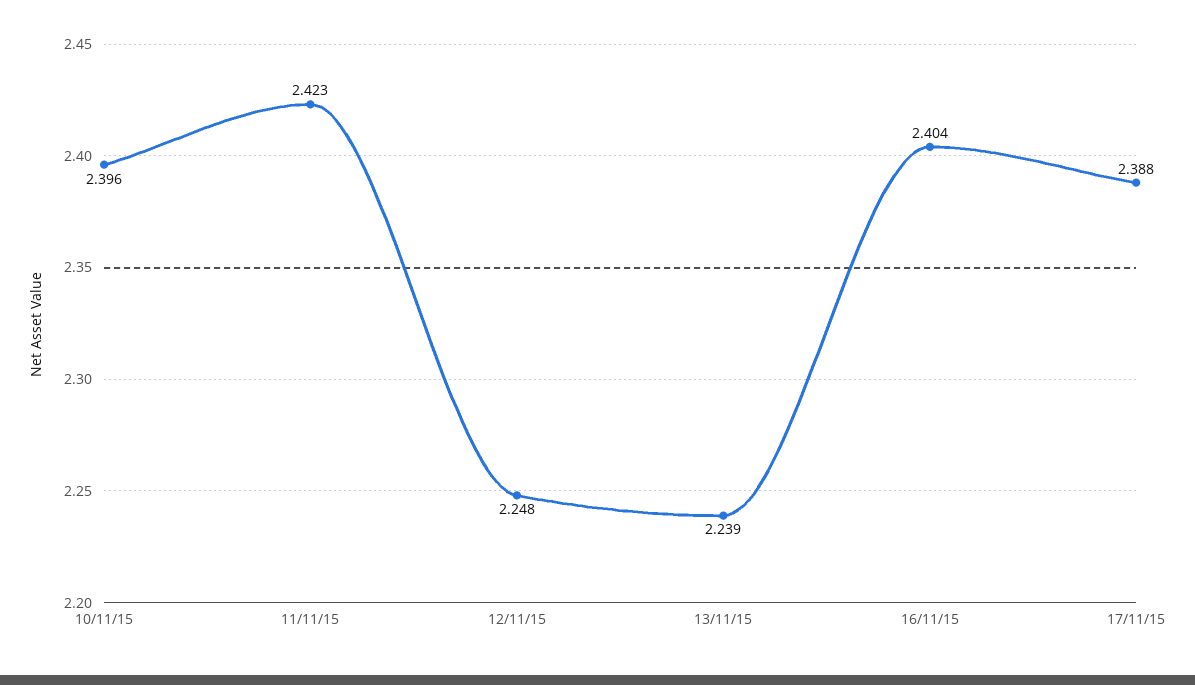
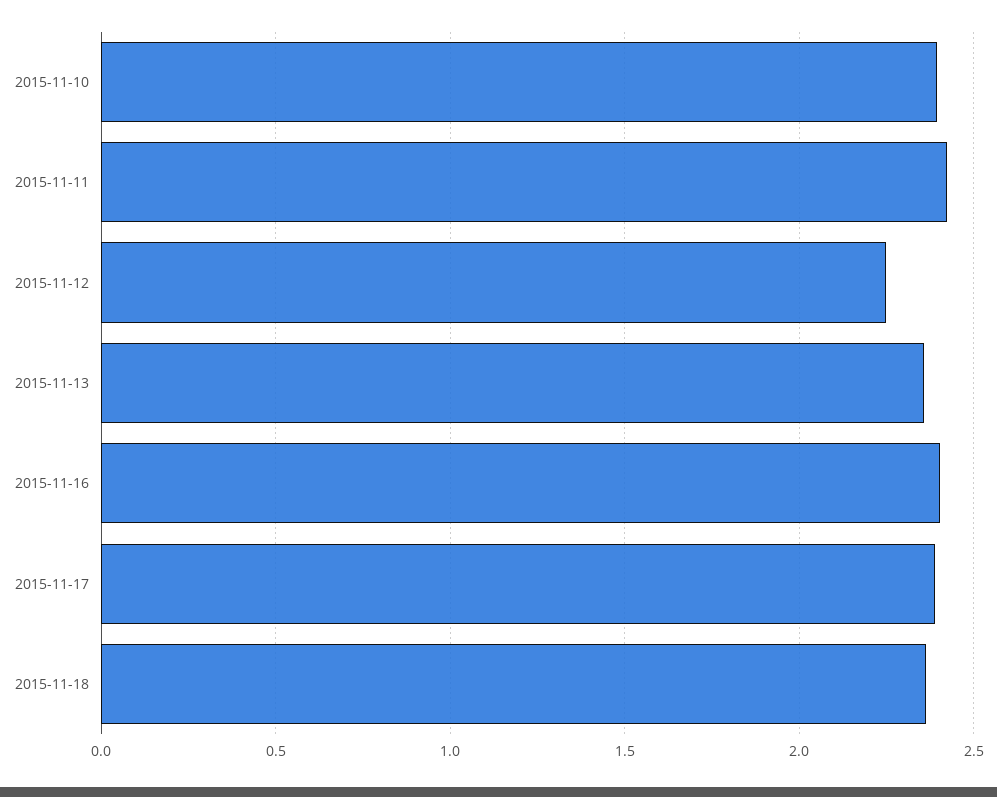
13/11/15: 2.239 -> 2.35
2015-11-18: none -> 2.35

